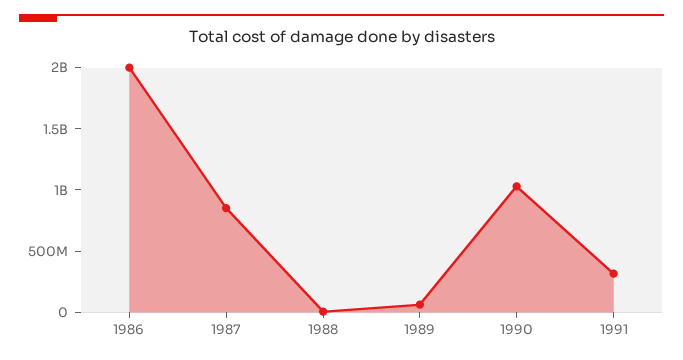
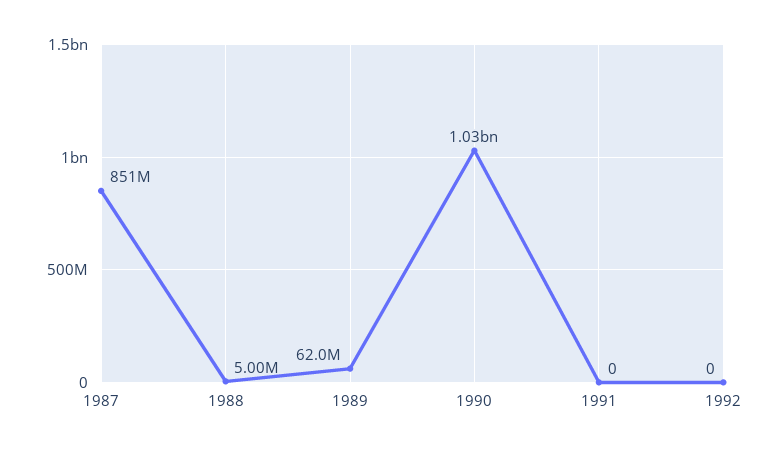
1986: 2000000000 -> none
1991: 300000000 -> 0
1992: none -> 0

